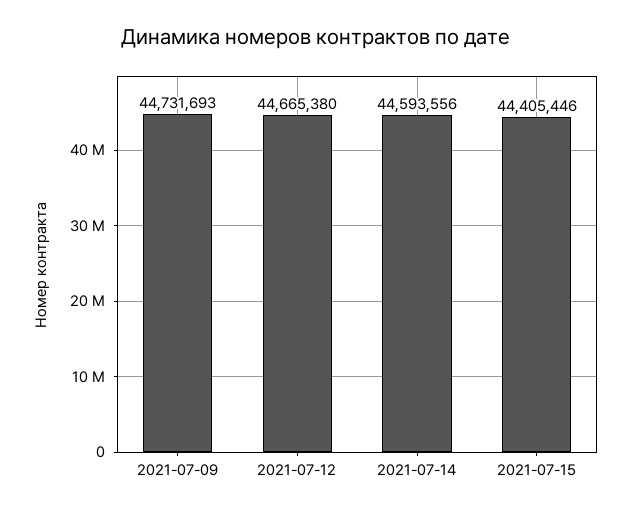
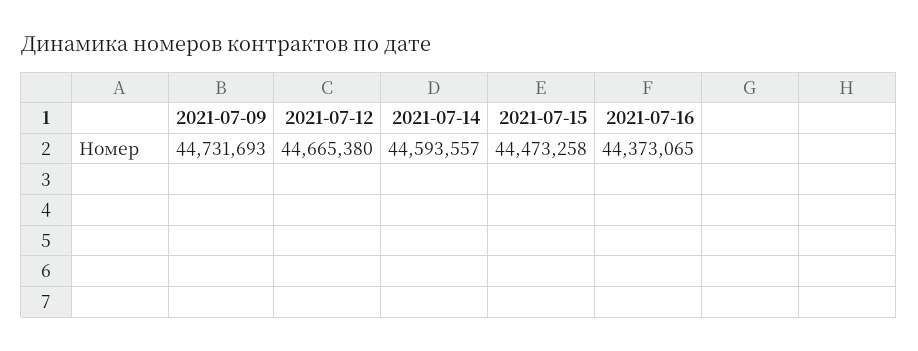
2021-07-14: 44593556 -> 44593557
2021-07-15: 44405446 -> 44473258
2021-07-16: none -> 44373065

